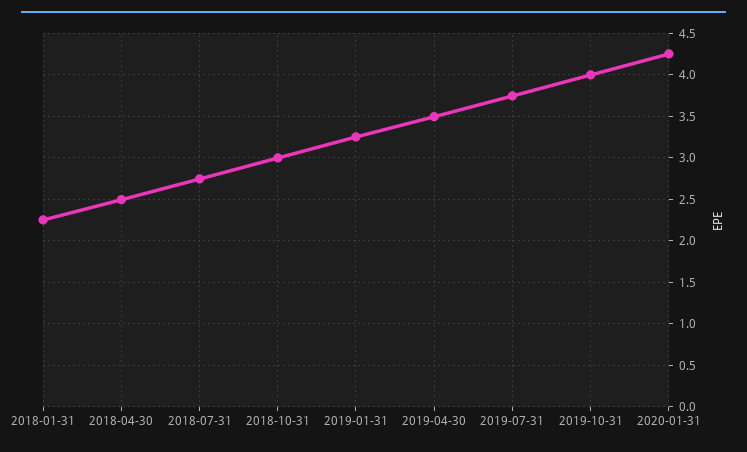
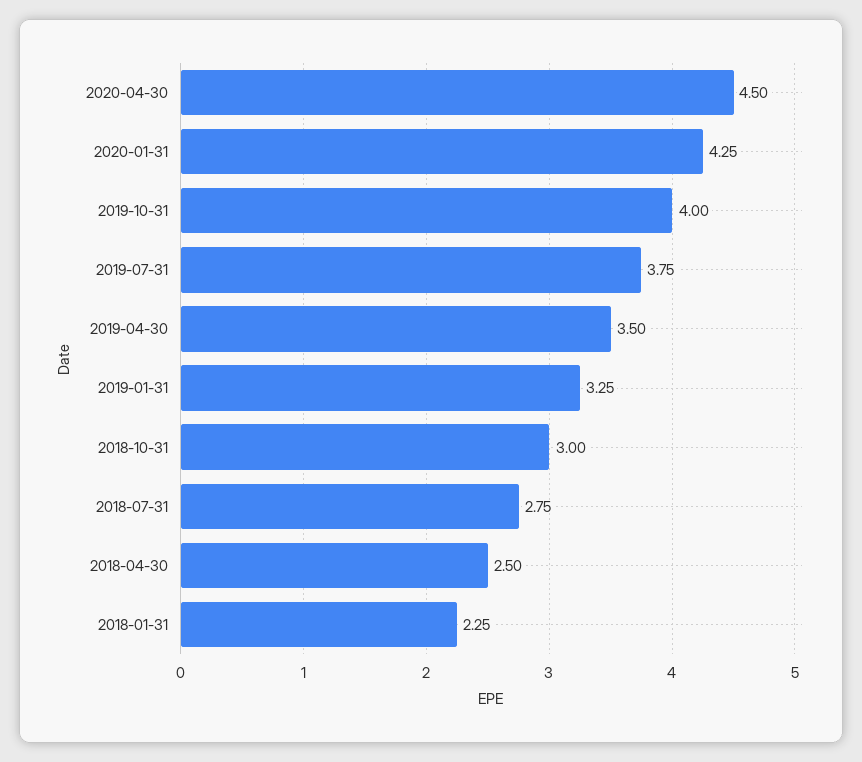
2020-04-30: none -> 4.5

